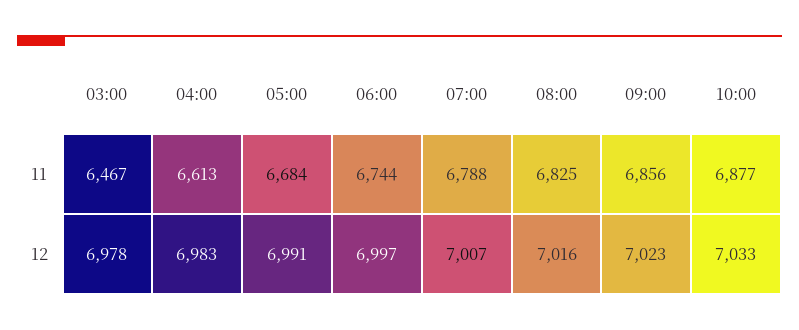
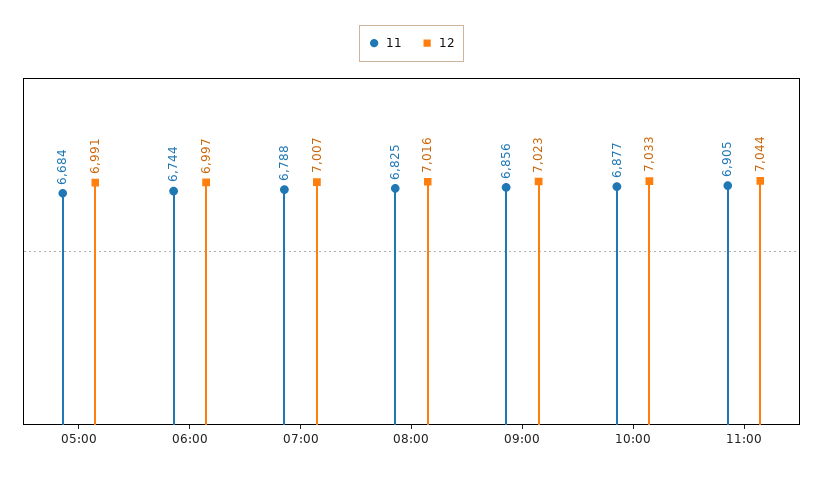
11, 03:00: 6467 -> none
11, 04:00: 6613 -> none
12, 03:00: 6978 -> none
12, 04:00: 6983 -> none
11, 11:00: none -> 6905
12, 11:00: none -> 7044

